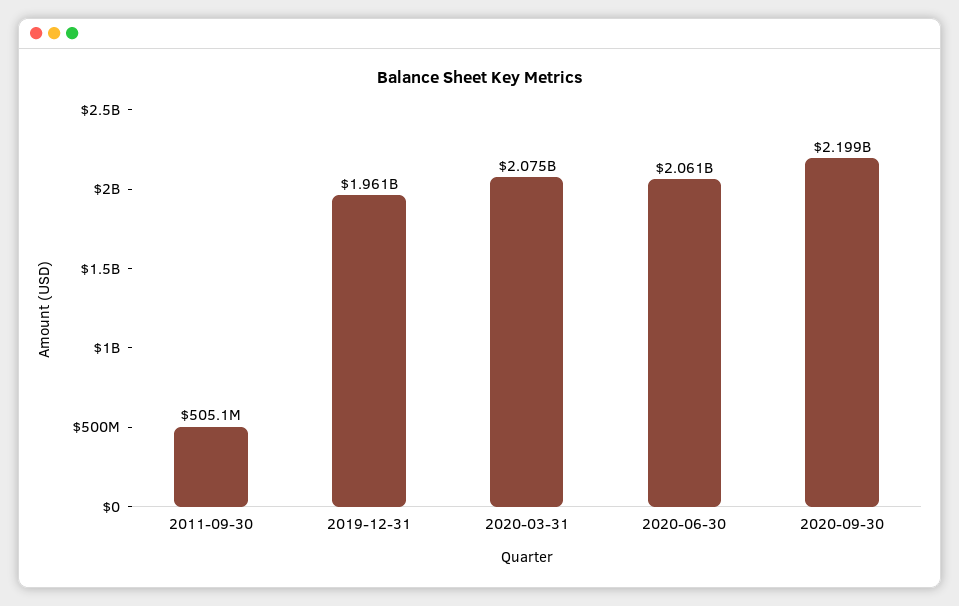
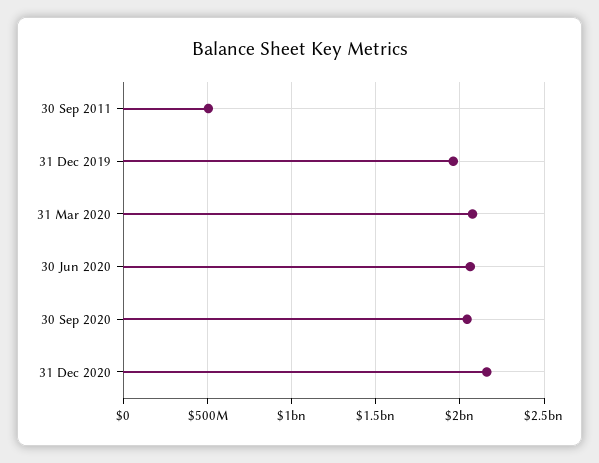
2020-09-30: 2199000000 -> 2050000000
31 Dec 2020: none -> 2150000000

